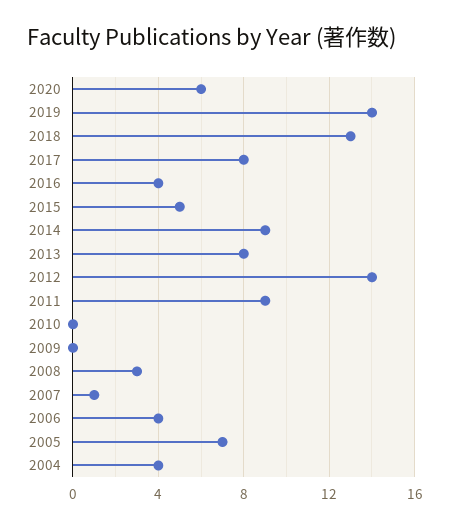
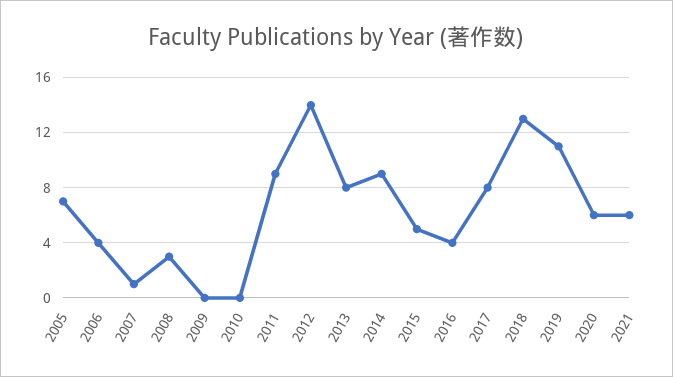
2019: 14 -> 11
2004: 4 -> none
2021: none -> 6

